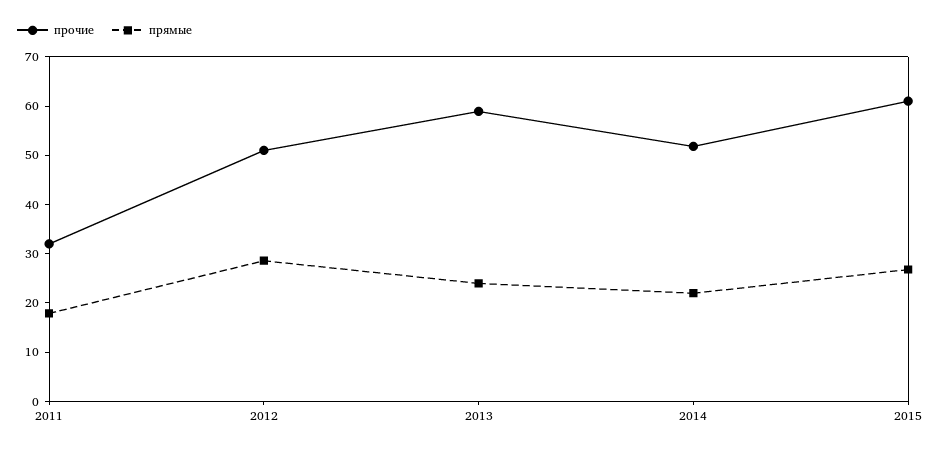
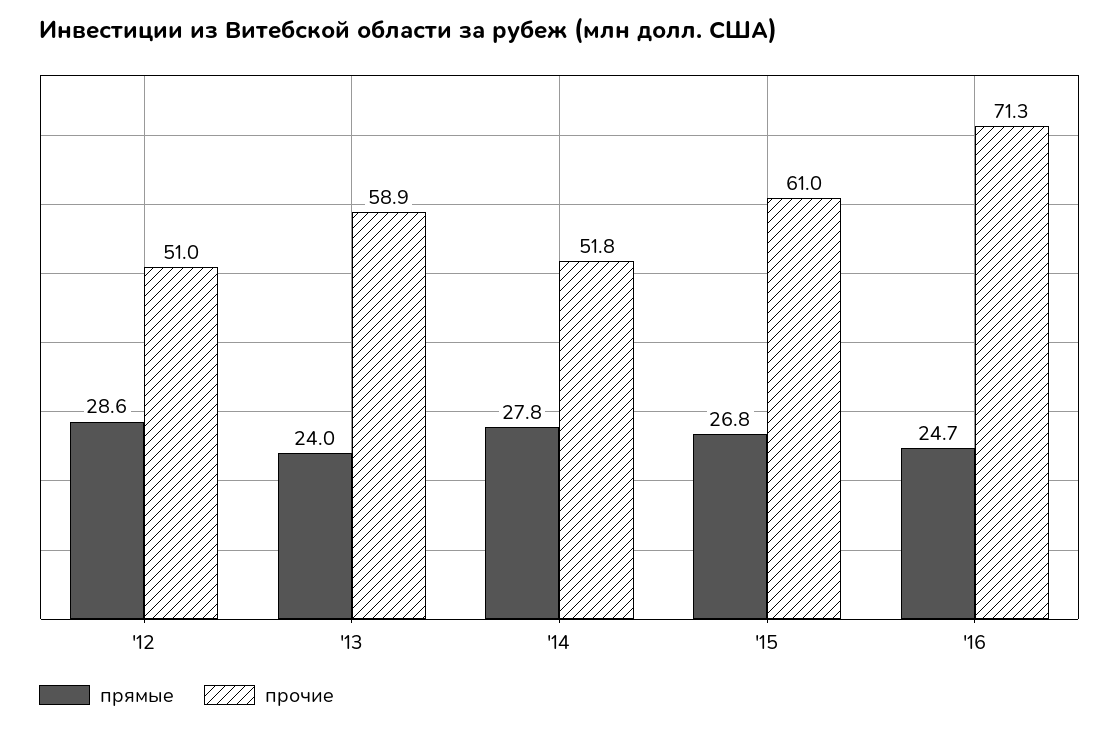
прочие, 2011: 32 -> none
прямые, 2011: 18 -> none
прямые, 2014: 22 -> 27.8
прямые, '16: none -> 24.7
прочие, '16: none -> 71.3

